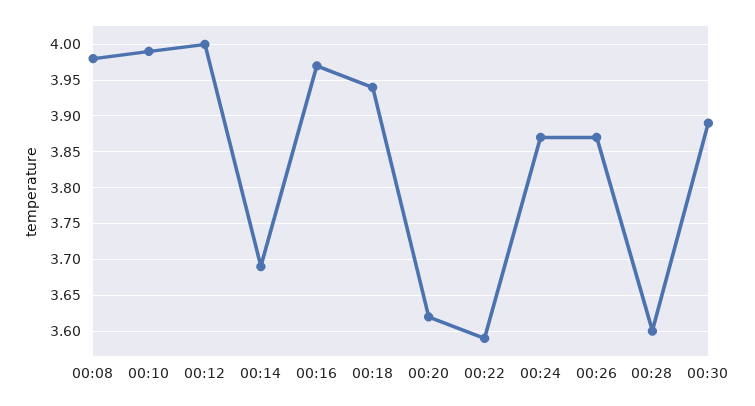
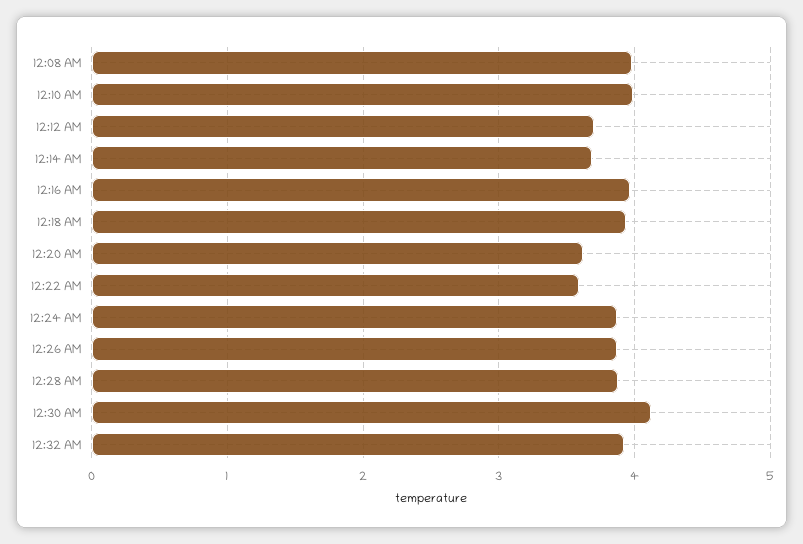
00:12: 4 -> 3.7
00:28: 3.6 -> 3.9
00:30: 3.89 -> 4.1
12:32 AM: none -> 3.9

